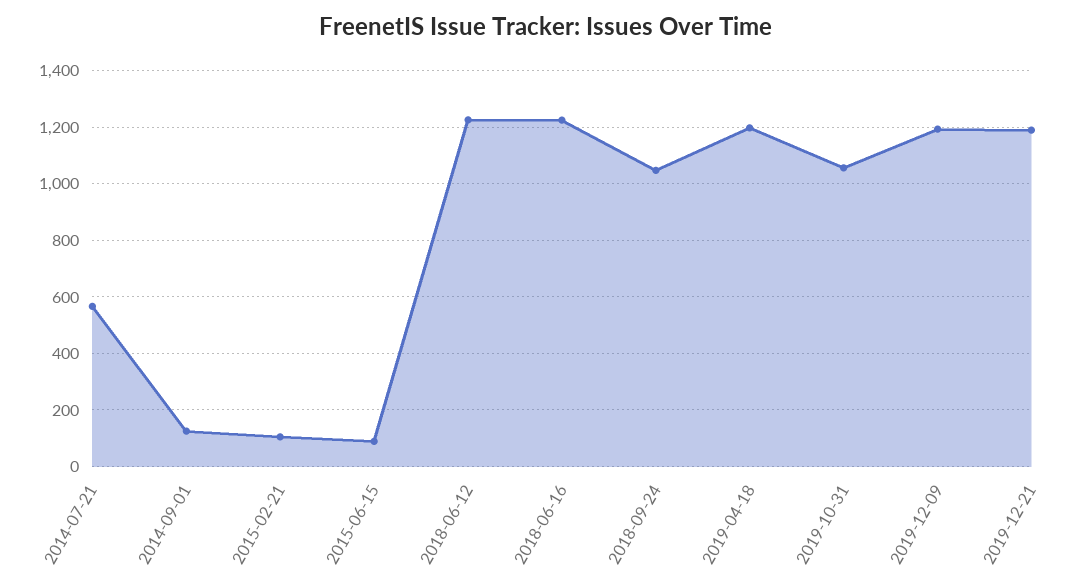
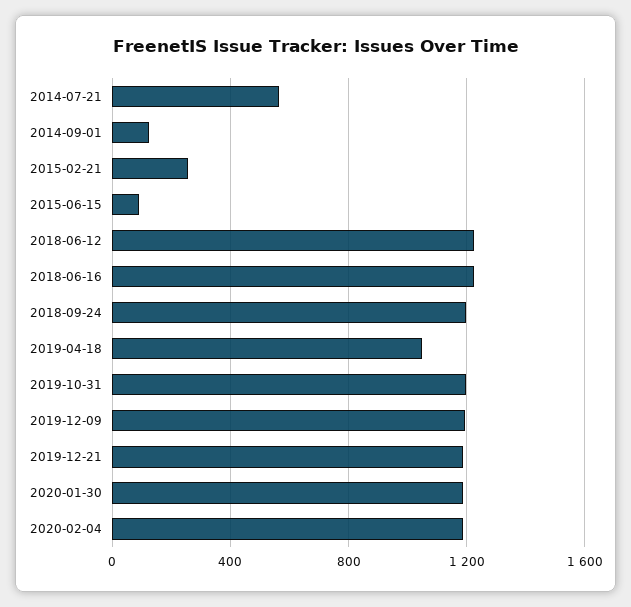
2015-02-21: 100 -> 250
2018-09-24: 1050 -> 1200
2019-04-18: 1200 -> 1050
2019-10-31: 1050 -> 1200
2020-01-30: none -> 1200
2020-02-04: none -> 1200

